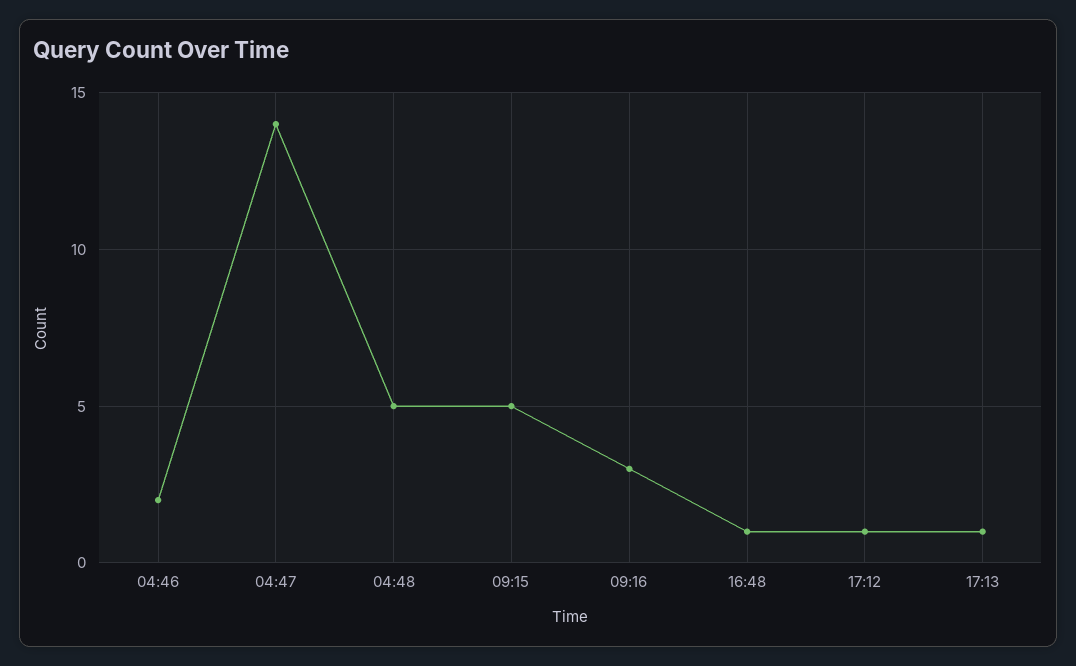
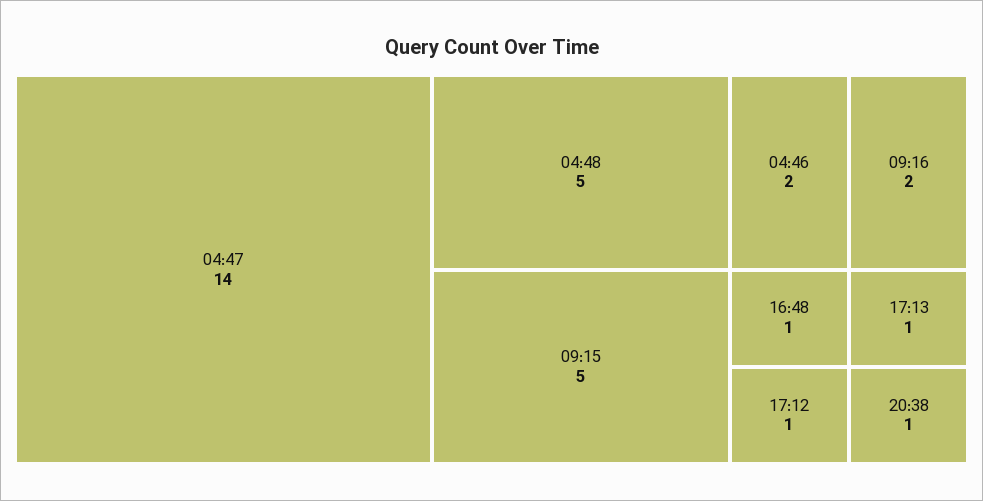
09:16: 3 -> 2
20:38: none -> 1

